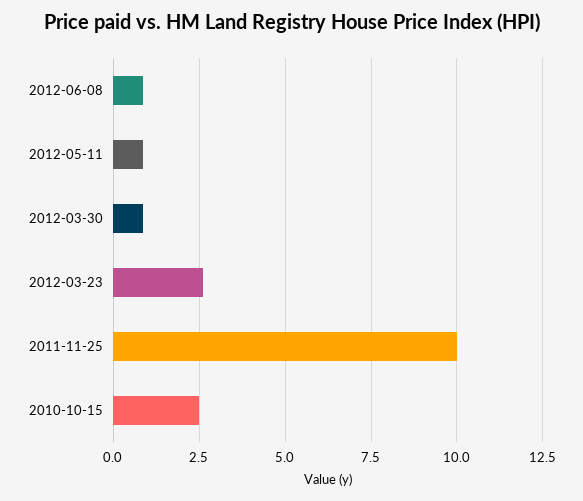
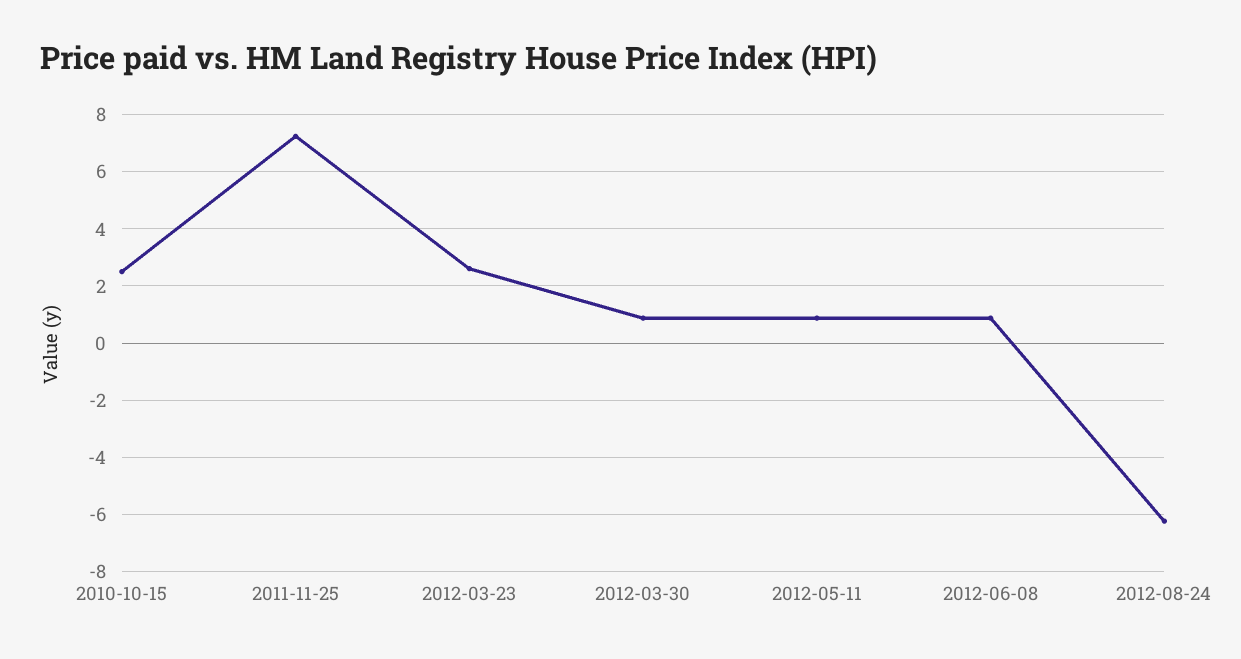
2011-11-25: 10 -> 7.25
2012-08-24: none -> -6.25

